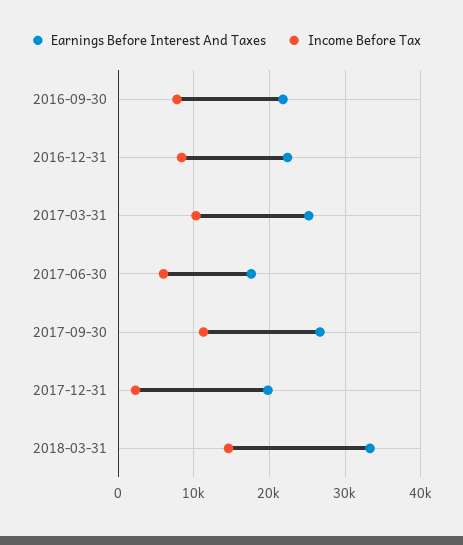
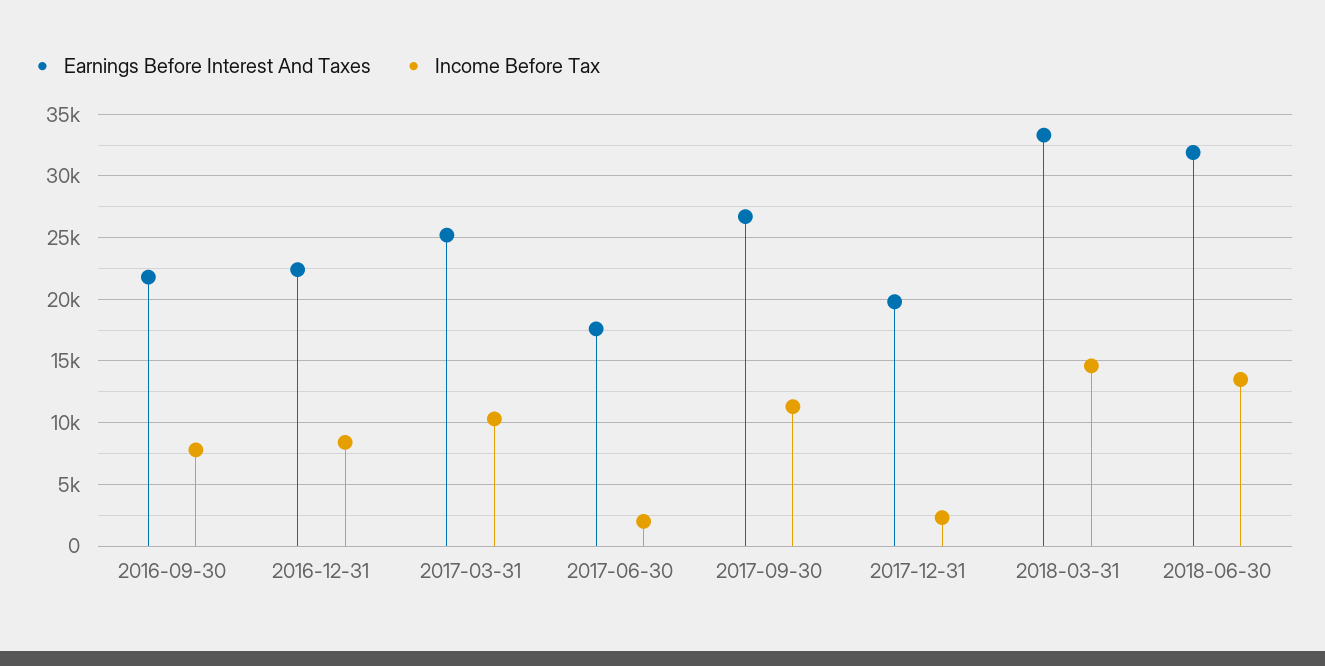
Income Before Tax, 2017-06-30: 6000 -> 2000
Earnings Before Interest And Taxes, 2018-06-30: none -> 32000
Income Before Tax, 2018-06-30: none -> 13500

